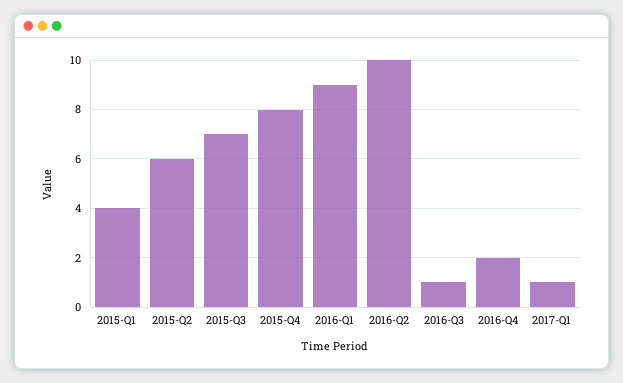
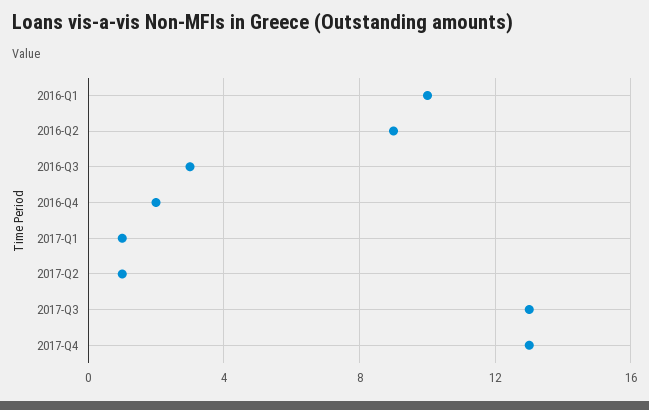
2015-Q1: 4 -> none
2015-Q2: 6 -> none
2015-Q3: 7 -> none
2015-Q4: 8 -> none
2016-Q1: 9 -> 10
2016-Q2: 10 -> 9
2016-Q3: 1 -> 3
2017-Q2: none -> 1
2017-Q3: none -> 13
2017-Q4: none -> 13

